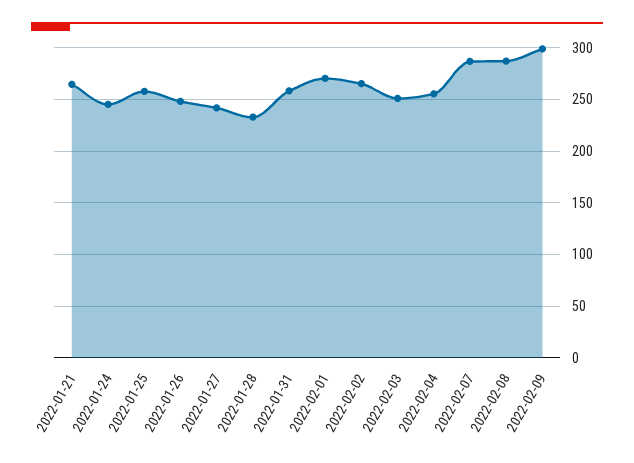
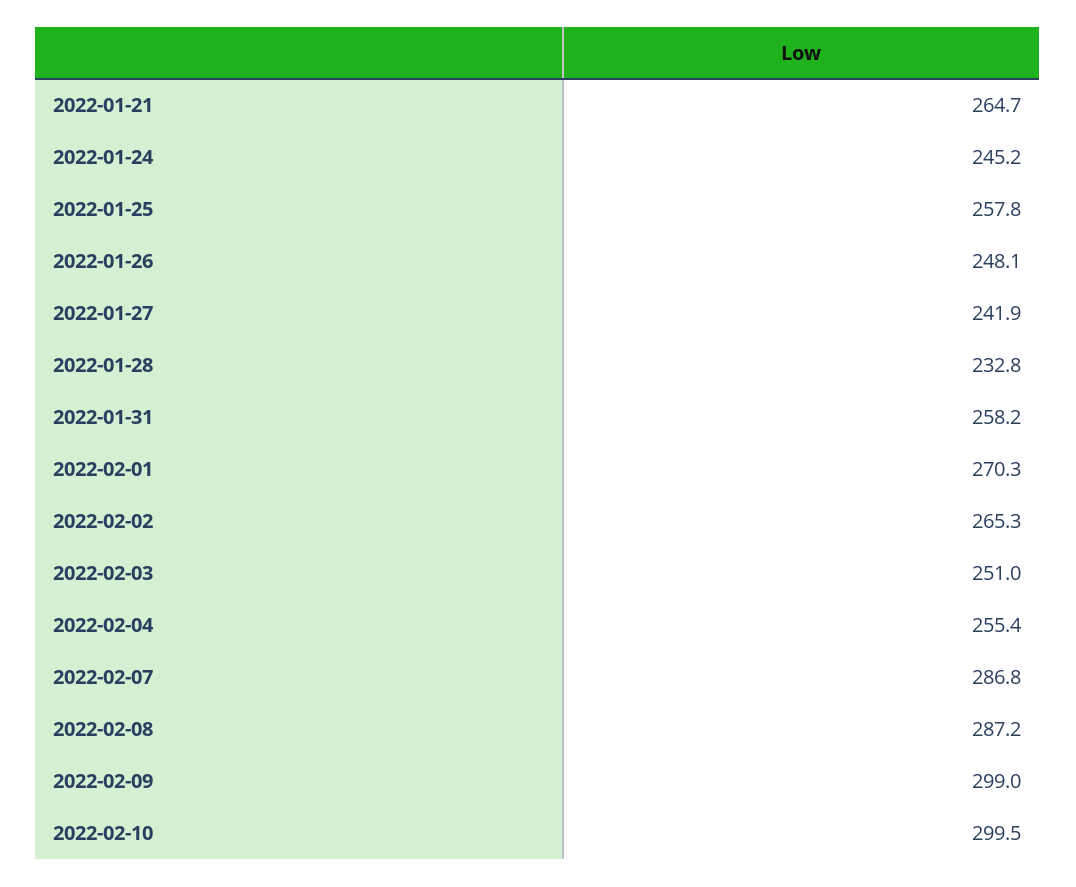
2022-02-10: none -> 299.5

